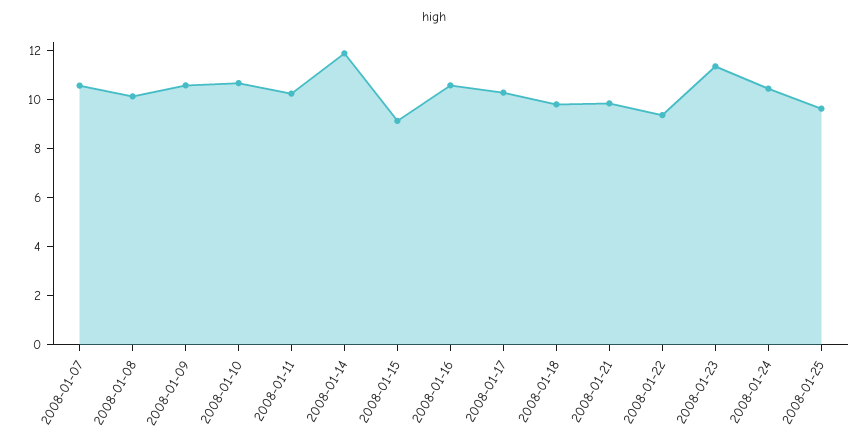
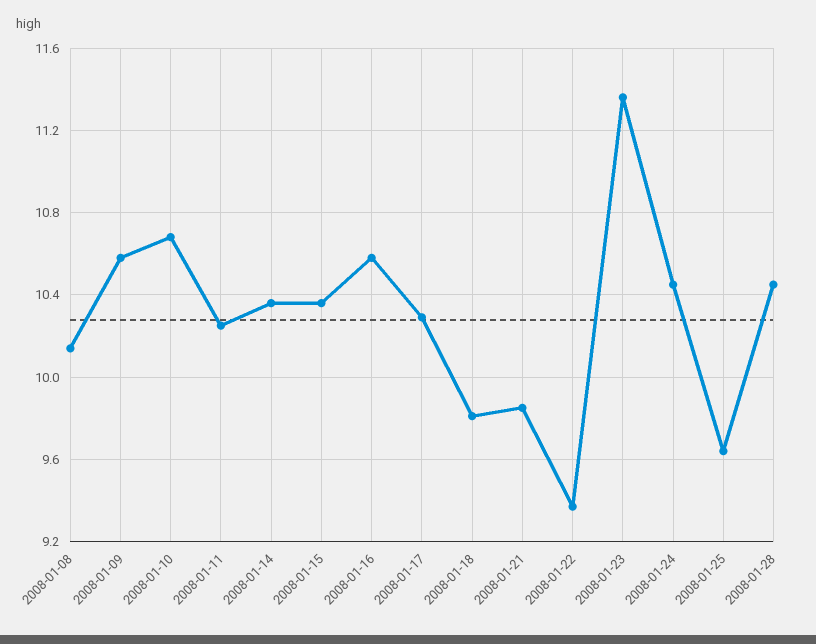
2008-01-07: 10.5 -> none
2008-01-14: 12 -> 10.35
2008-01-15: 9 -> 10.35
2008-01-28: none -> 10.45

